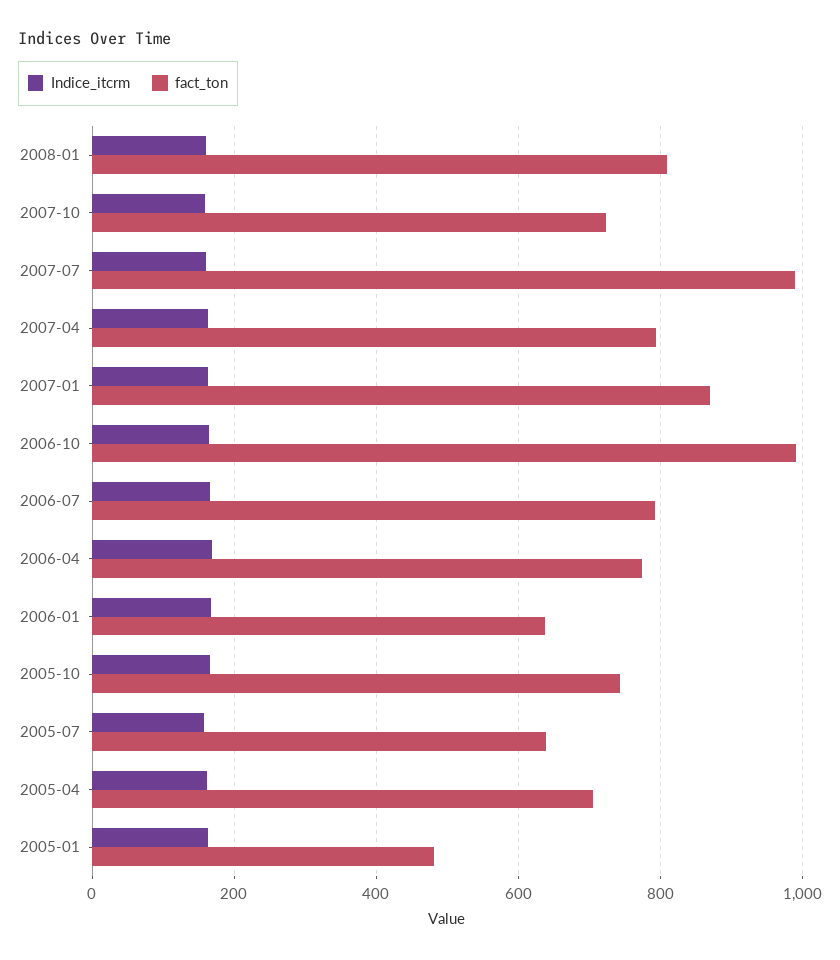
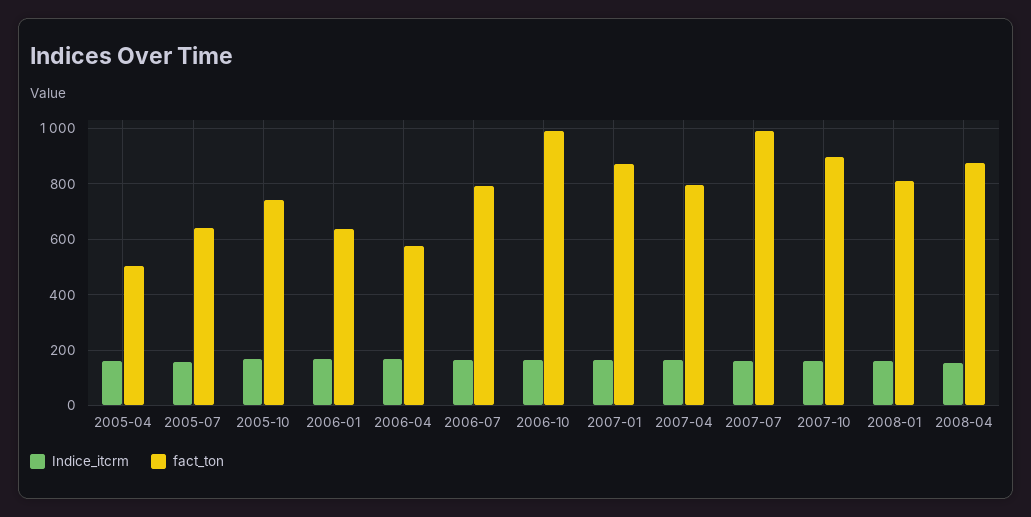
fact_ton, 2007-10: 720 -> 900
fact_ton, 2006-04: 780 -> 575
fact_ton, 2005-04: 700 -> 500
Indice_itcrm, 2005-01: 160 -> none
fact_ton, 2005-01: 480 -> none
Indice_itcrm, 2008-04: none -> 150
fact_ton, 2008-04: none -> 875

